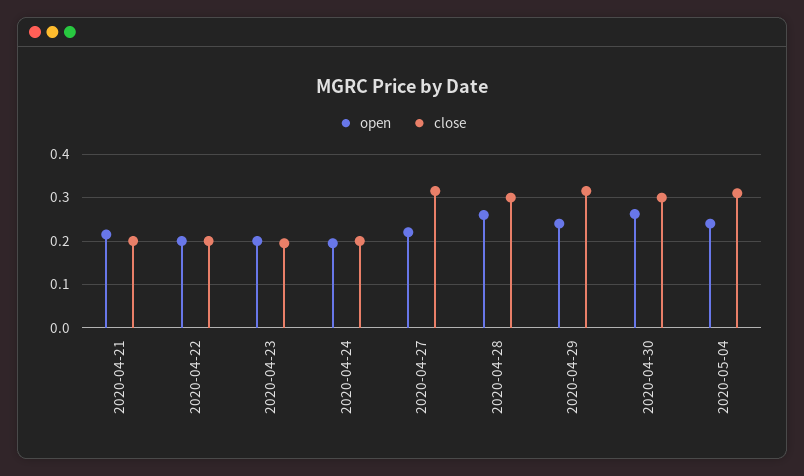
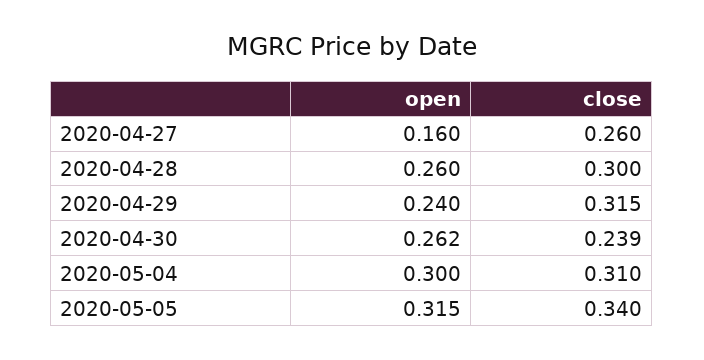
open, 2020-04-21: 0.22 -> none
close, 2020-04-21: 0.2 -> none
open, 2020-04-22: 0.2 -> none
close, 2020-04-22: 0.2 -> none
open, 2020-04-23: 0.2 -> none
close, 2020-04-23: 0.2 -> none
open, 2020-04-24: 0.2 -> none
close, 2020-04-24: 0.2 -> none
open, 2020-04-27: 0.22 -> 0.16
close, 2020-04-27: 0.32 -> 0.26
close, 2020-04-30: 0.3 -> 0.239
open, 2020-05-04: 0.24 -> 0.3
open, 2020-05-05: none -> 0.315
close, 2020-05-05: none -> 0.34

